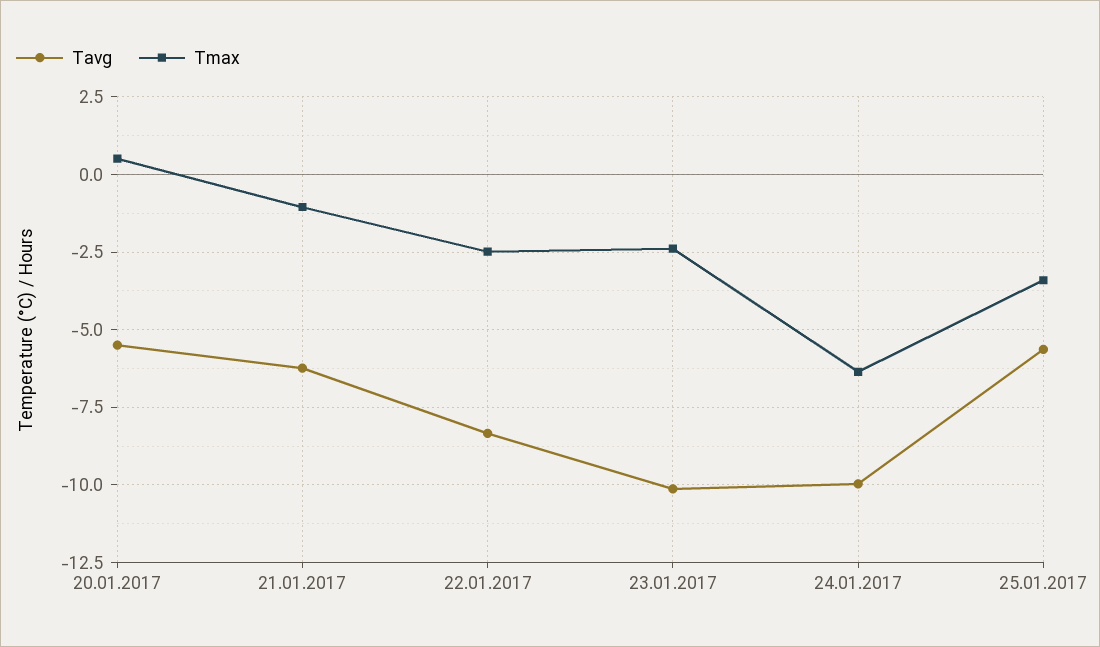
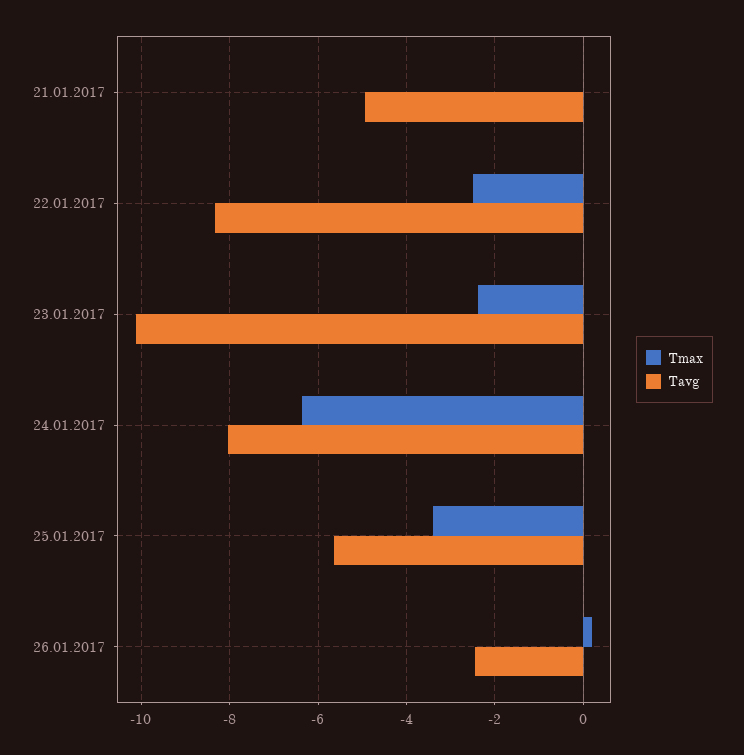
Tavg, 20.01.2017: -5.5 -> none
Tmax, 20.01.2017: 0.5 -> none
Tavg, 21.01.2017: -6.25 -> -5
Tmax, 21.01.2017: -1 -> 0
Tavg, 24.01.2017: -10 -> -8
Tmax, 26.01.2017: none -> 0.2
Tavg, 26.01.2017: none -> -2.4

